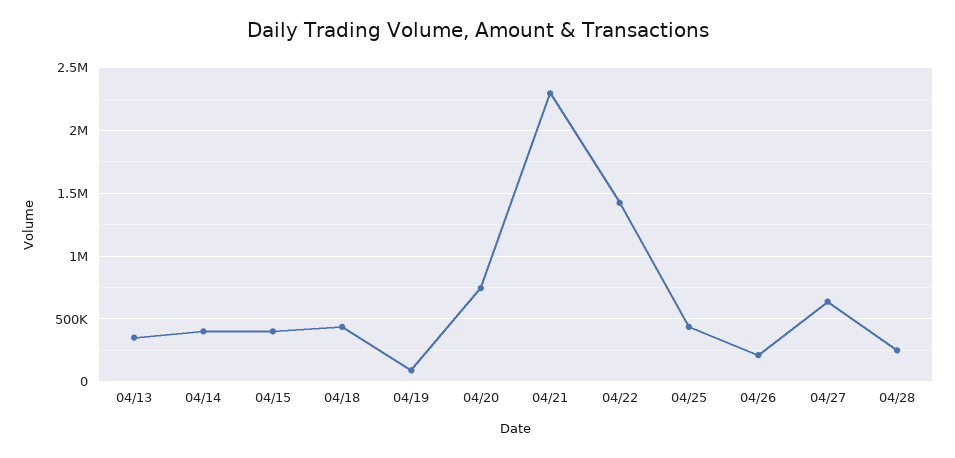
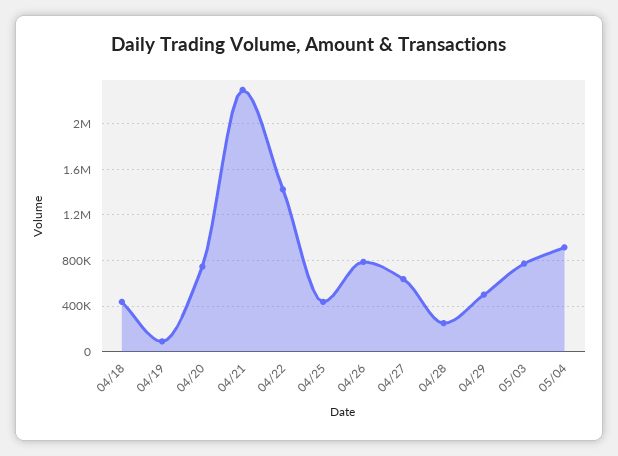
04/13: 350000 -> none
04/14: 400000 -> none
04/15: 400000 -> none
04/26: 200000 -> 800000
04/29: none -> 500000
05/03: none -> 800000
05/04: none -> 900000

